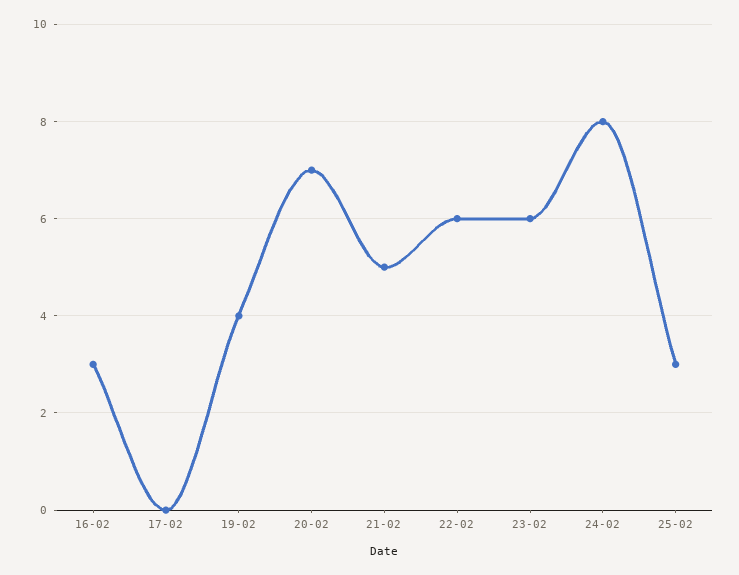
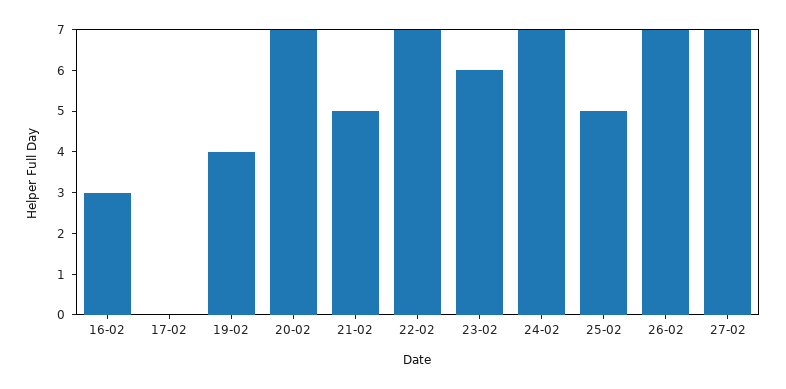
22-02: 6 -> 7
24-02: 8 -> 7
25-02: 3 -> 5
26-02: none -> 7
27-02: none -> 7

